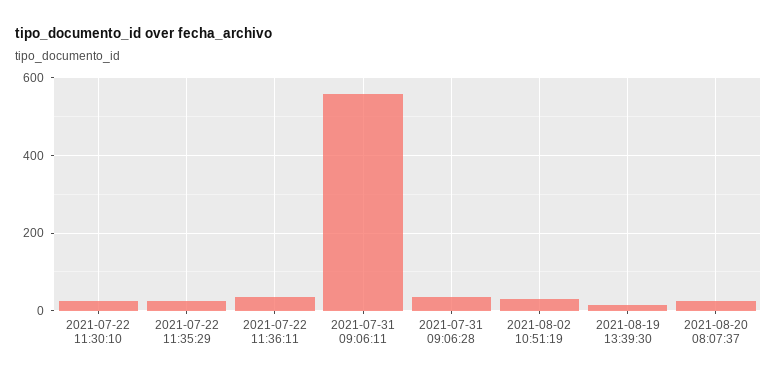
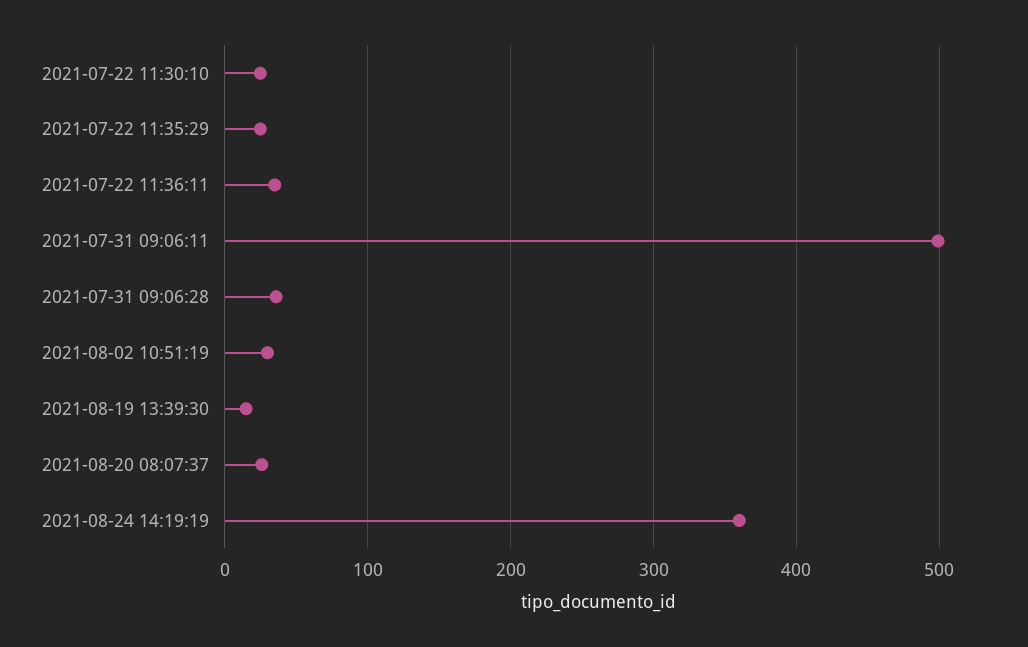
2021-07-31 09:06:11: 560 -> 500
2021-08-24 14:19:19: none -> 360

